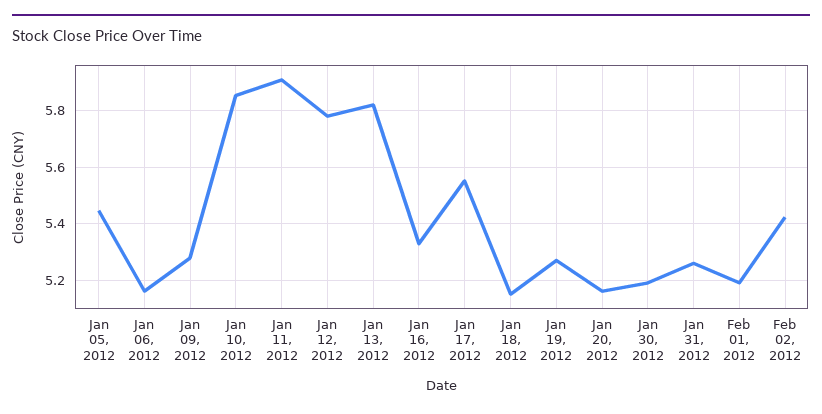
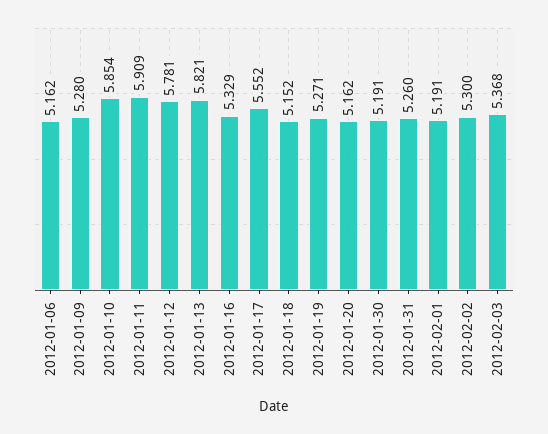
Jan 05, 2012: 5.45 -> none
Feb 02, 2012: 5.425 -> 5.3
2012-02-03: none -> 5.368

